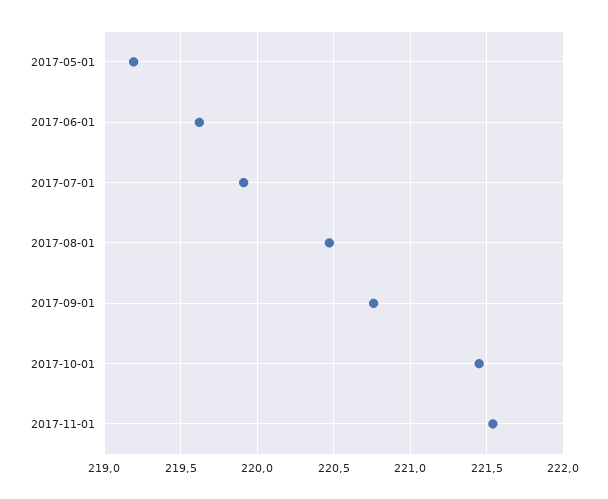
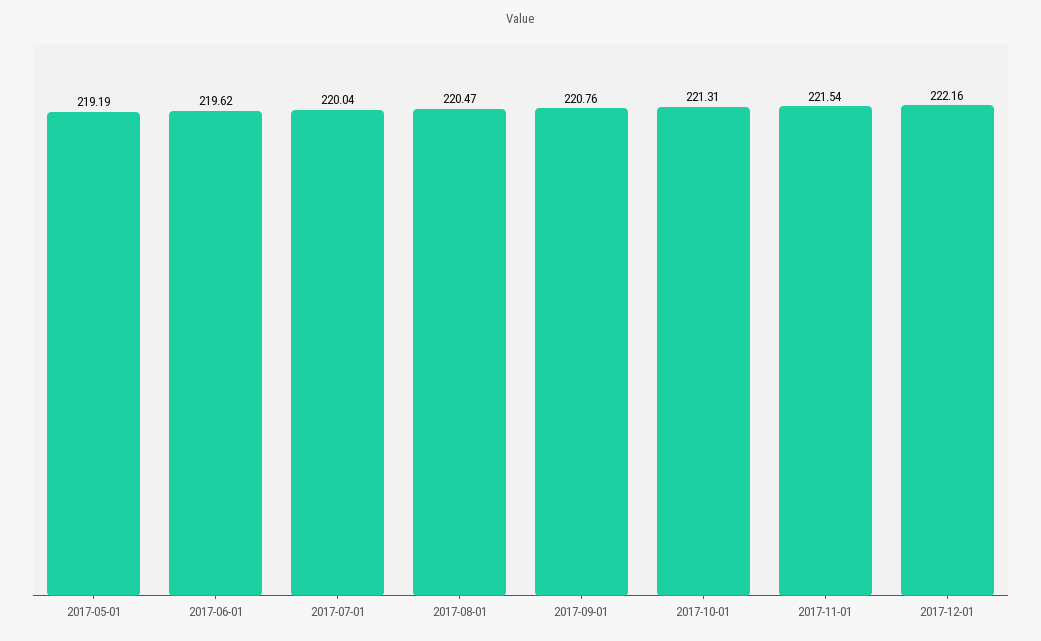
2017-07-01: 219.9 -> 220.04
2017-10-01: 221.45 -> 221.31
2017-12-01: none -> 222.16

